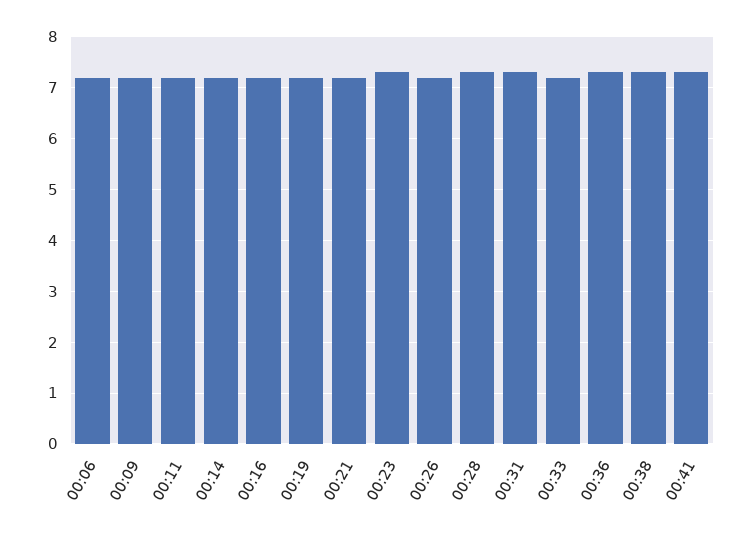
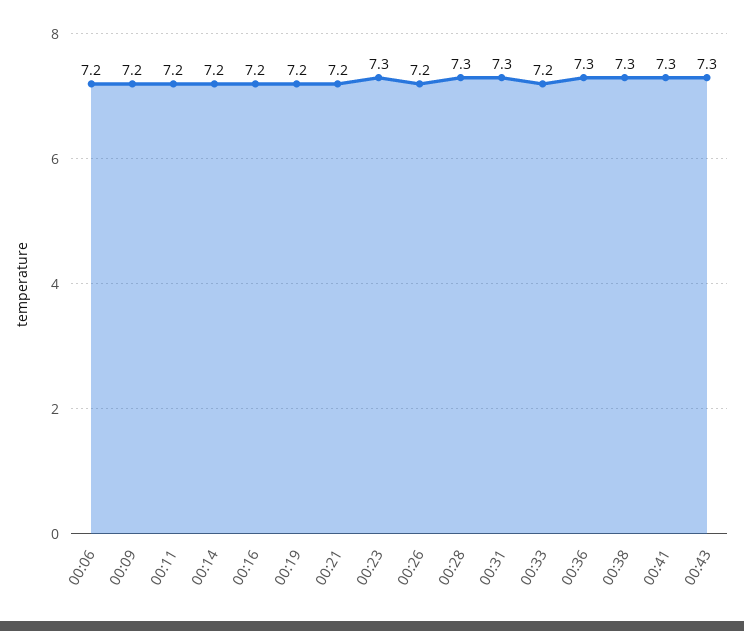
00:43: none -> 7.3

